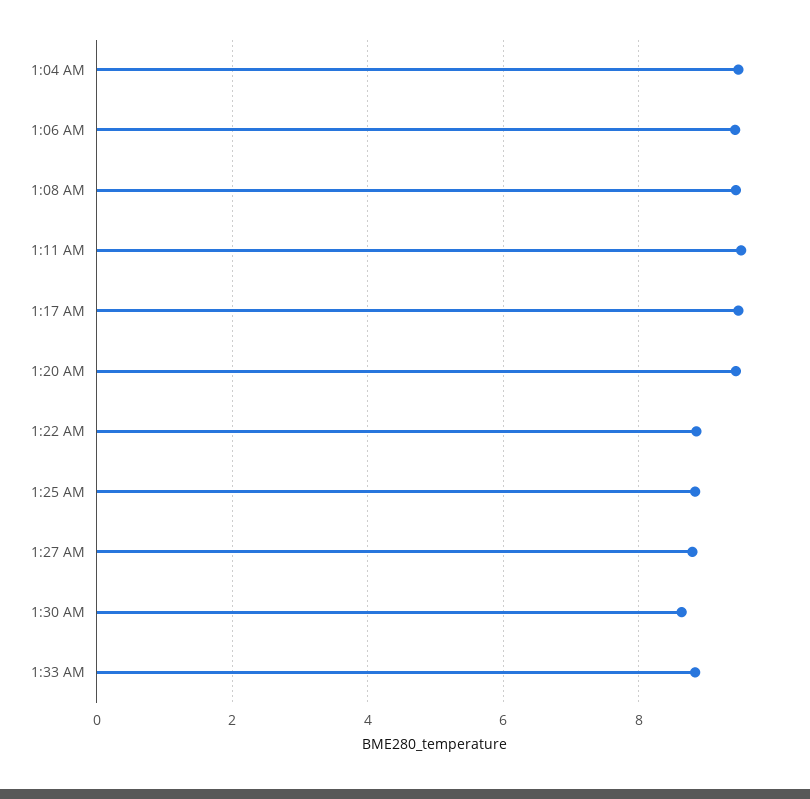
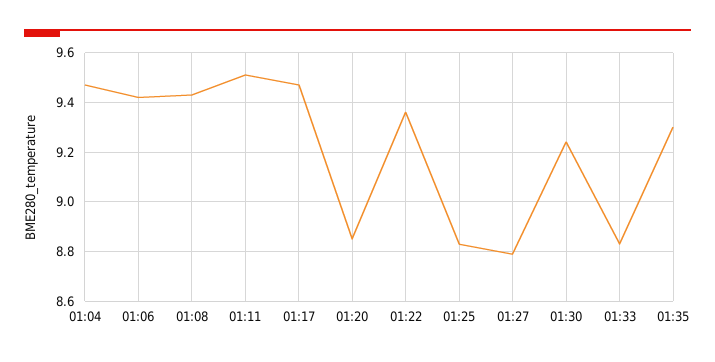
1:20 AM: 9.4 -> 8.85
1:22 AM: 8.8 -> 9.35
1:30 AM: 8.6 -> 9.25
01:35: none -> 9.3

